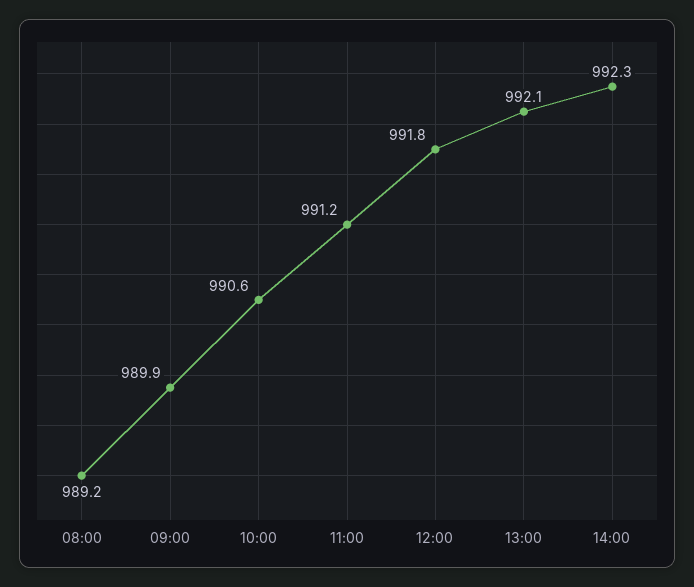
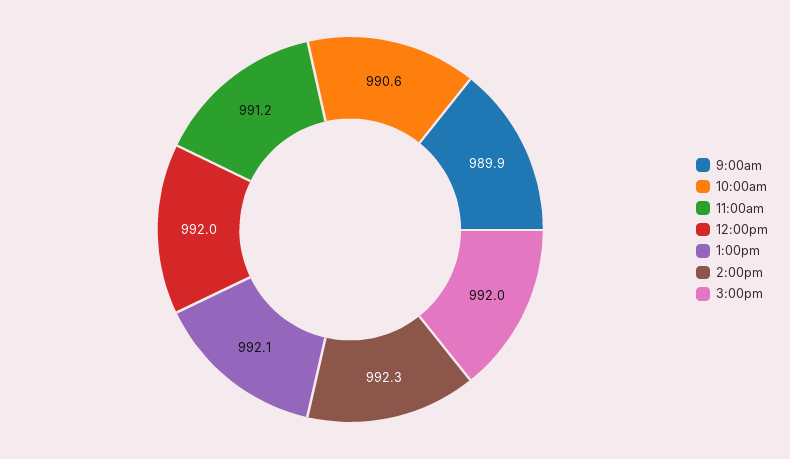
08:00: 989.2 -> none
12:00: 991.8 -> 992
3:00pm: none -> 992

